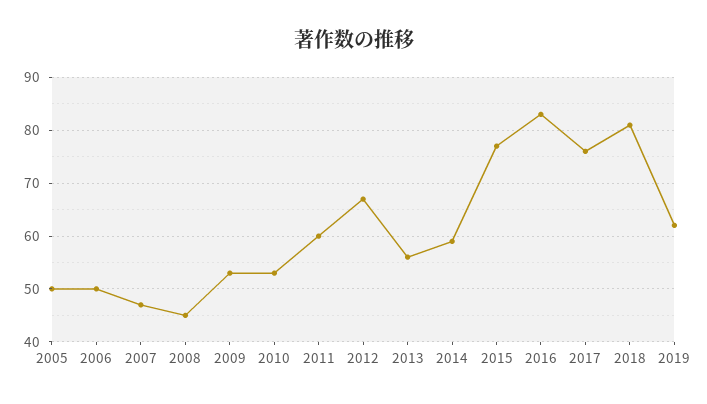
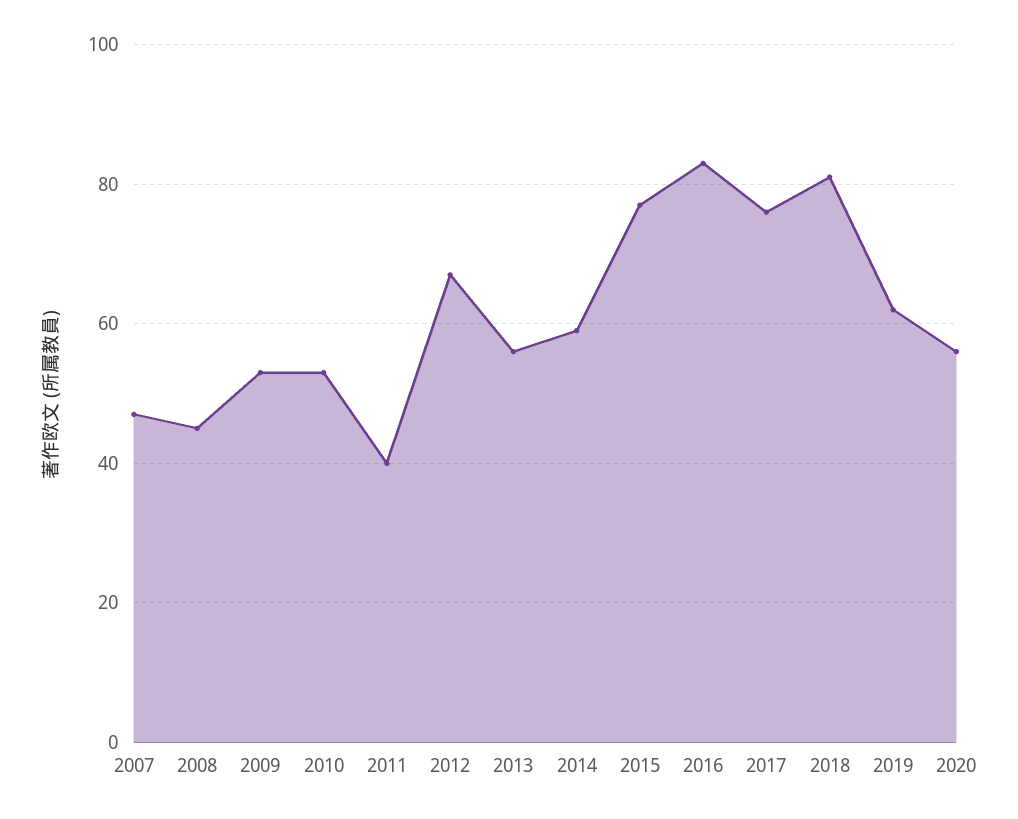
2005: 50 -> none
2006: 50 -> none
2011: 60 -> 40
2020: none -> 55

